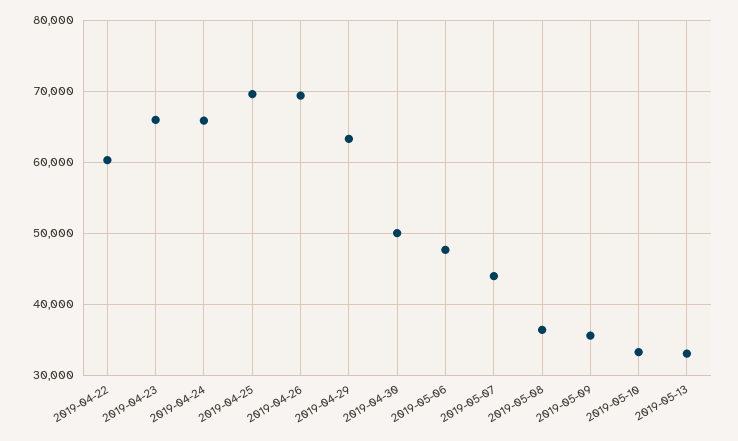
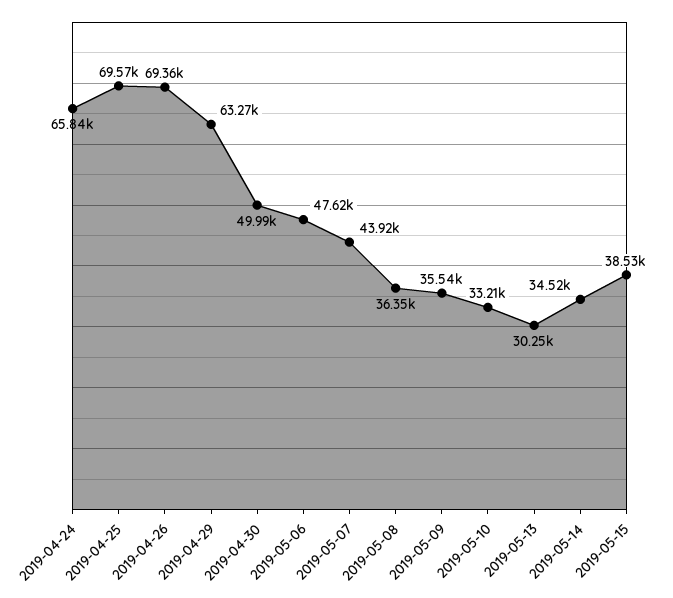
2019-04-22: 60000 -> none
2019-04-23: 66000 -> none
2019-05-13: 33000 -> 30250
2019-05-14: none -> 34520
2019-05-15: none -> 38530

